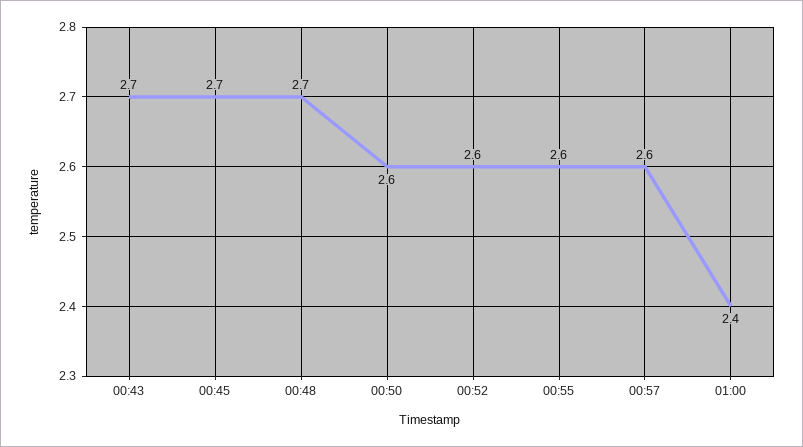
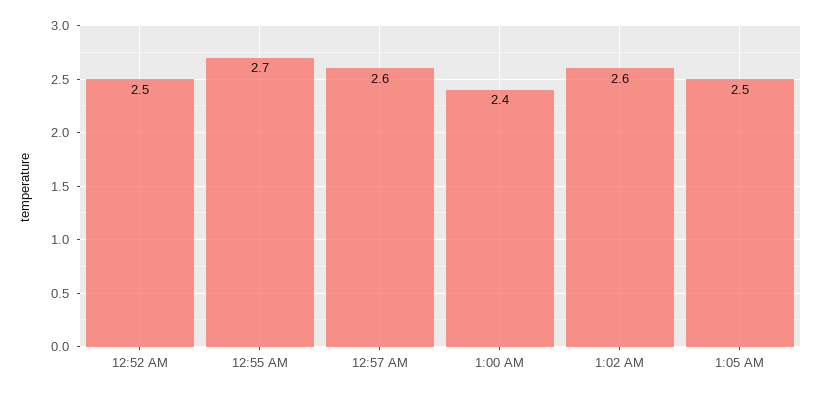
00:43: 2.7 -> none
00:45: 2.7 -> none
00:48: 2.7 -> none
00:50: 2.6 -> none
00:52: 2.6 -> 2.5
00:55: 2.6 -> 2.7
1:02 AM: none -> 2.6
1:05 AM: none -> 2.5

